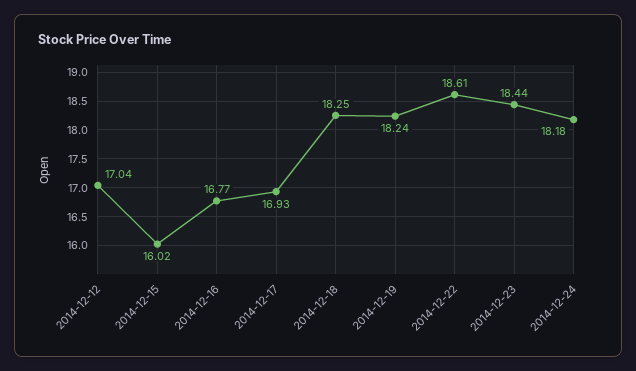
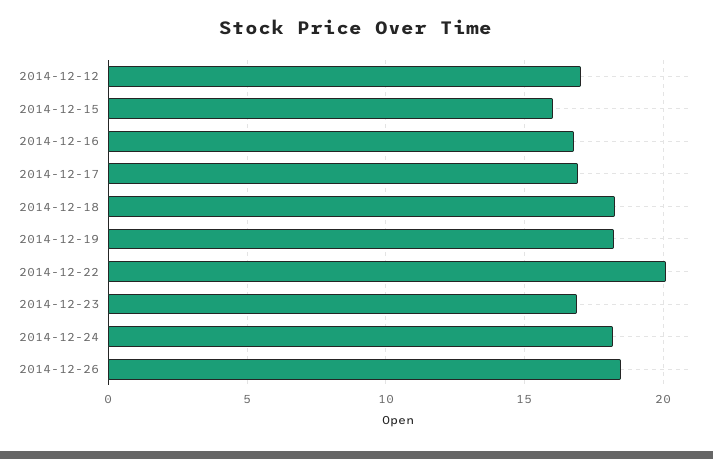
2014-12-22: 18.61 -> 20
2014-12-23: 18.44 -> 17
2014-12-26: none -> 18.5

